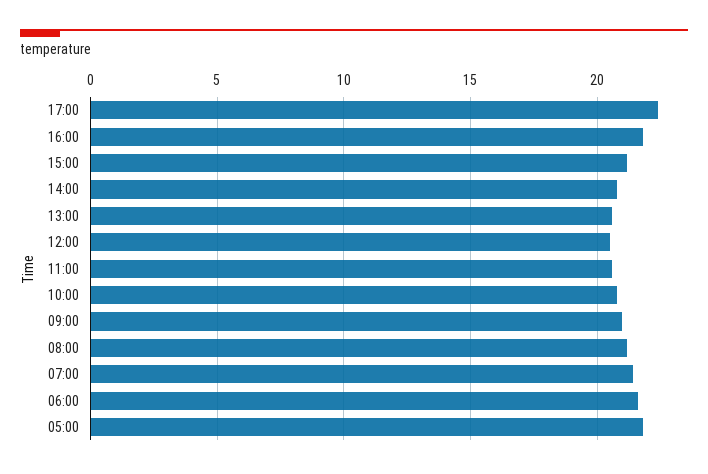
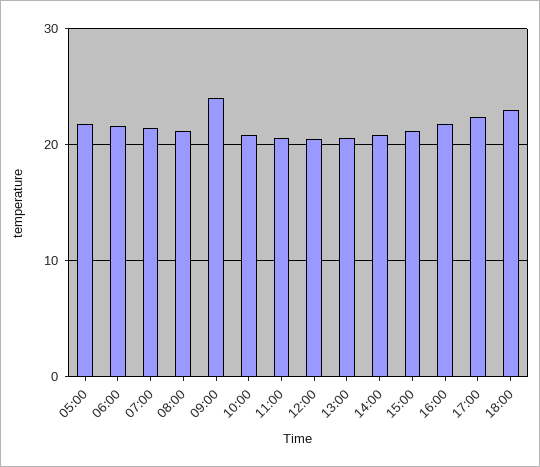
09:00: 21 -> 24
18:00: none -> 23

